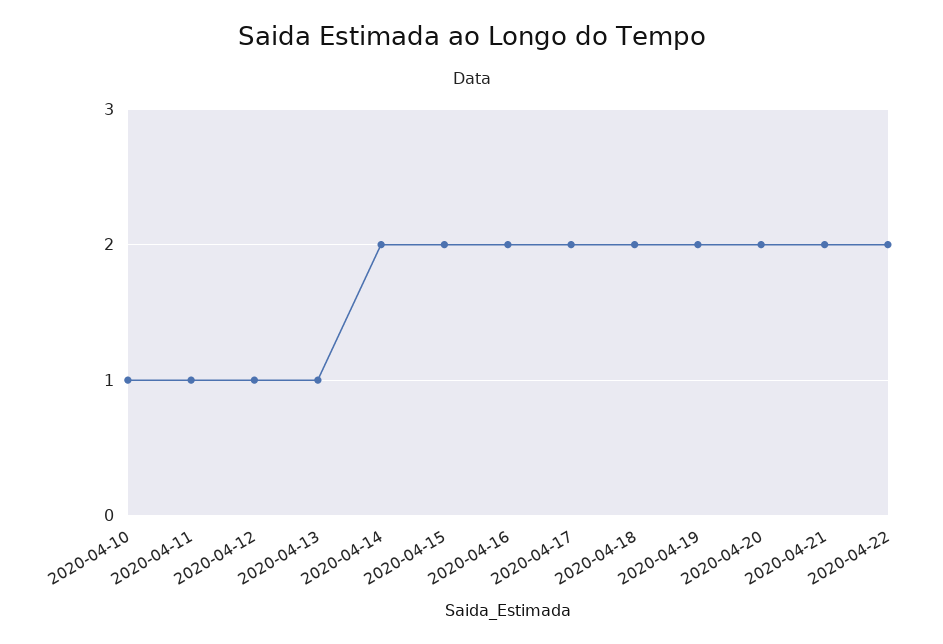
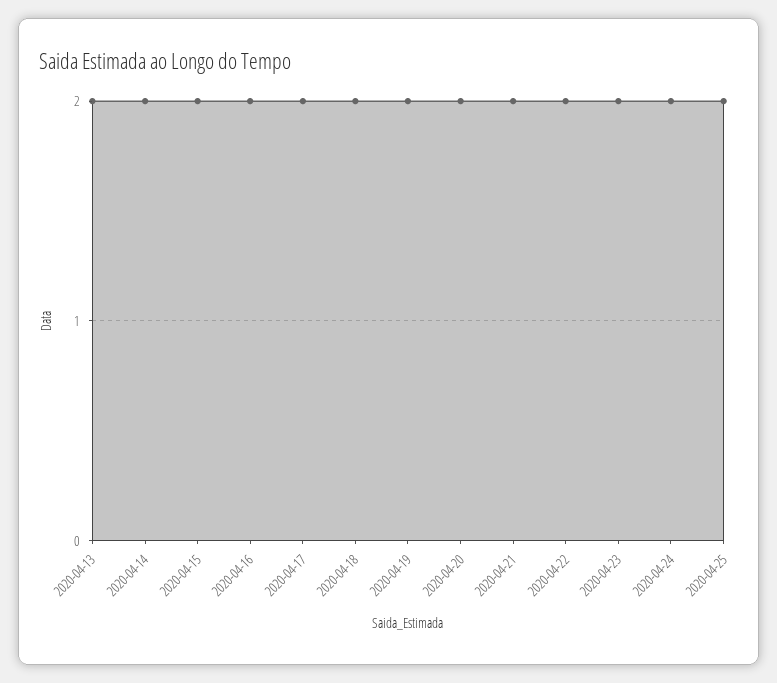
2020-04-10: 1 -> none
2020-04-11: 1 -> none
2020-04-12: 1 -> none
2020-04-13: 1 -> 2
2020-04-23: none -> 2
2020-04-24: none -> 2
2020-04-25: none -> 2

